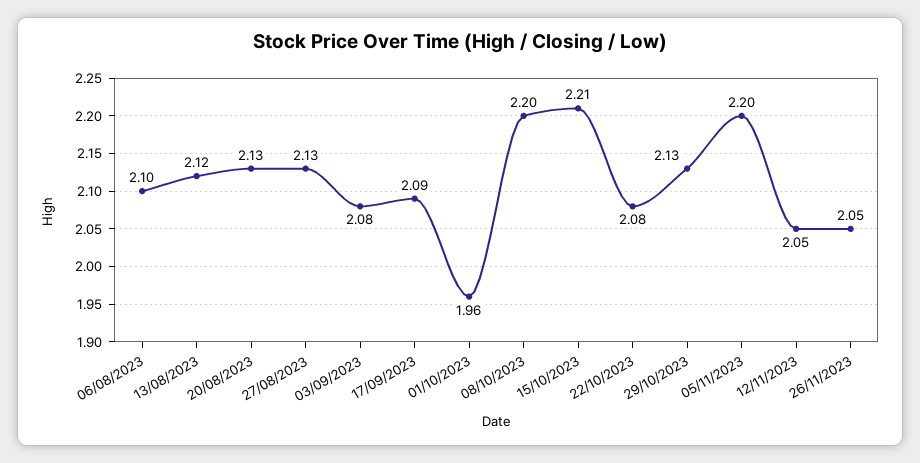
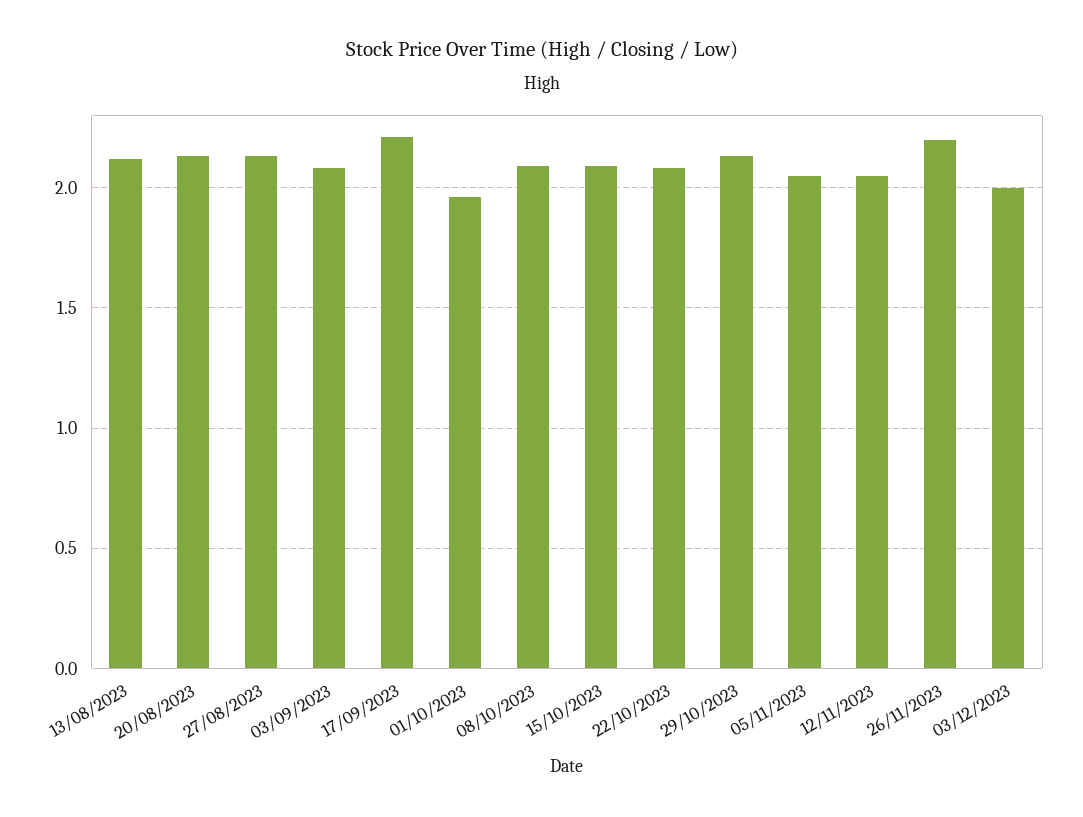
06/08/2023: 2.1 -> none
17/09/2023: 2.09 -> 2.2
08/10/2023: 2.2 -> 2.1
15/10/2023: 2.21 -> 2.1
05/11/2023: 2.2 -> 2.05
26/11/2023: 2.05 -> 2.2
03/12/2023: none -> 2

